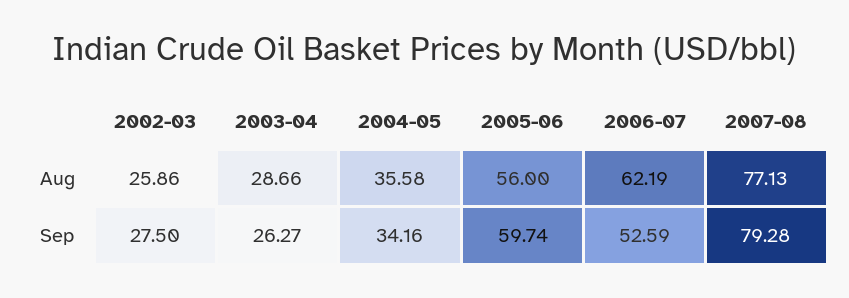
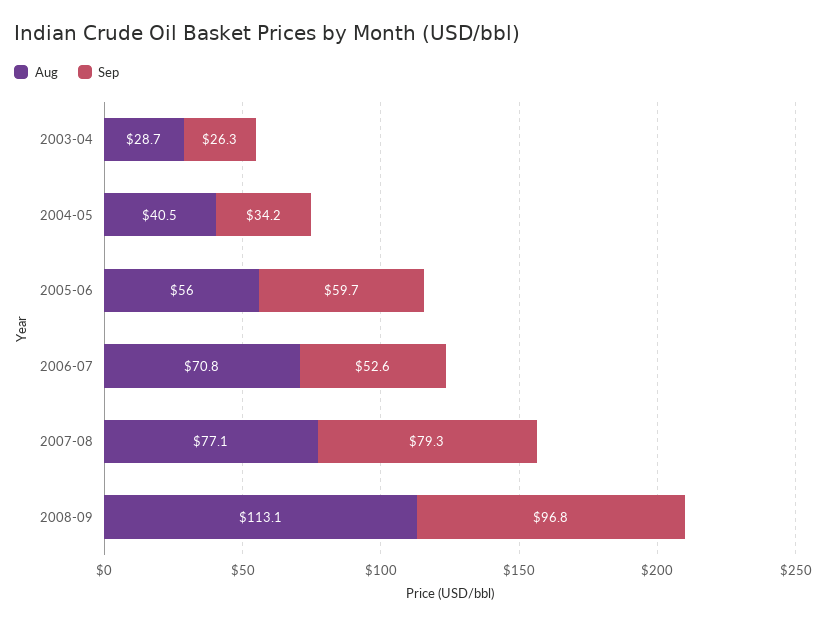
Aug, 2002-03: 25.86 -> none
Aug, 2004-05: 35.58 -> 40.5
Aug, 2006-07: 62.19 -> 70.8
Sep, 2002-03: 27.5 -> none
Aug, 2008-09: none -> 113.1
Sep, 2008-09: none -> 96.8

